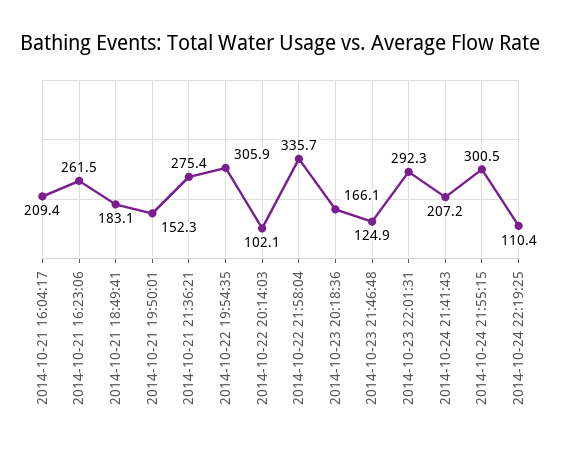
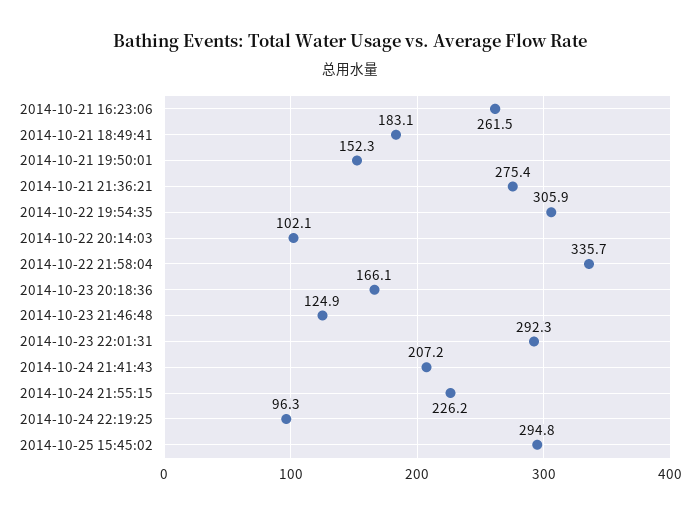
2014-10-21 16:04:17: 209.4 -> none
2014-10-24 21:55:15: 300.5 -> 226.2
2014-10-24 22:19:25: 110.4 -> 96.3
2014-10-25 15:45:02: none -> 294.8

